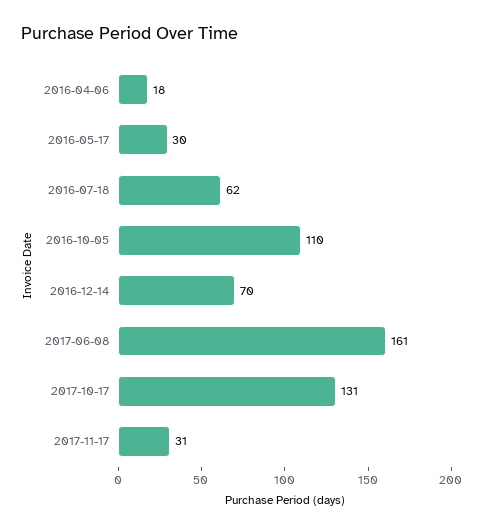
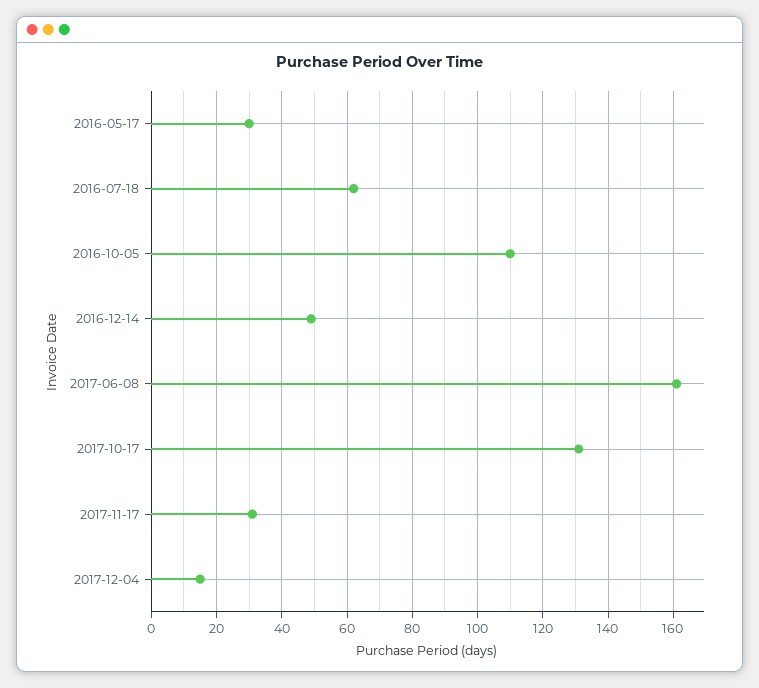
2016-04-06: 18 -> none
2016-12-14: 70 -> 50
2017-12-04: none -> 15

